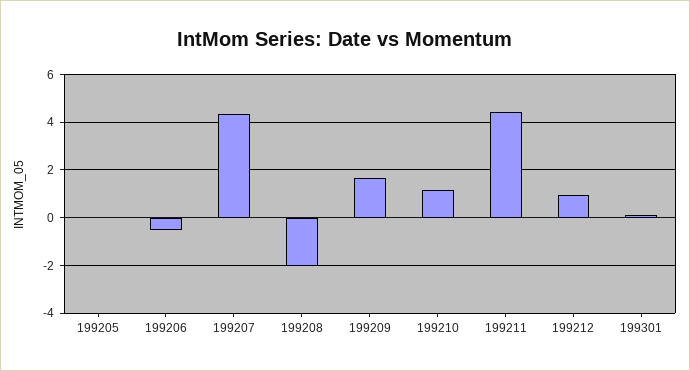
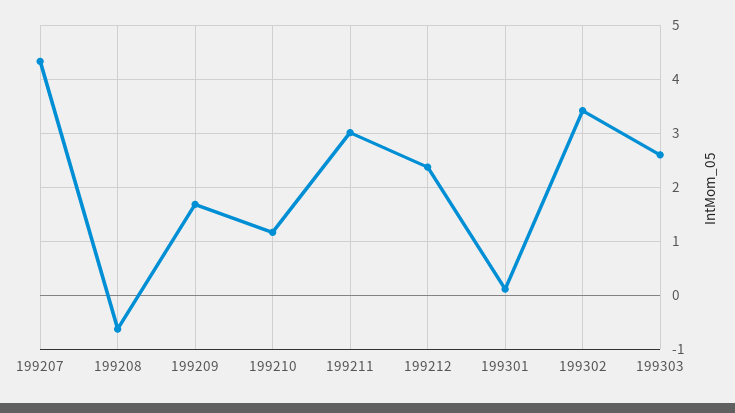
199205: 0 -> none
199206: -0.5 -> none
199208: -2 -> -0.6
199211: 4.5 -> 3
199212: 1 -> 2.4
199302: none -> 3.4
199303: none -> 2.6

